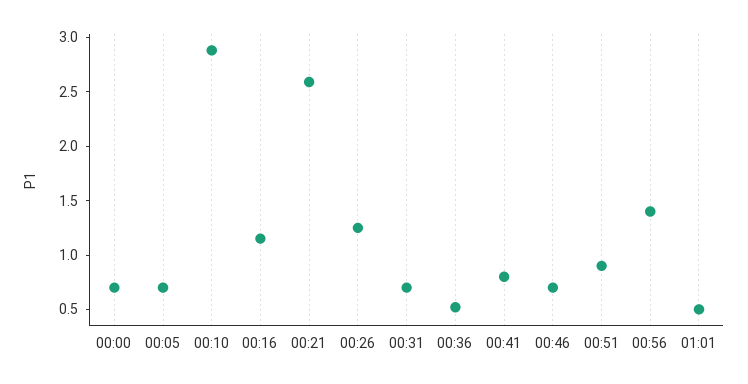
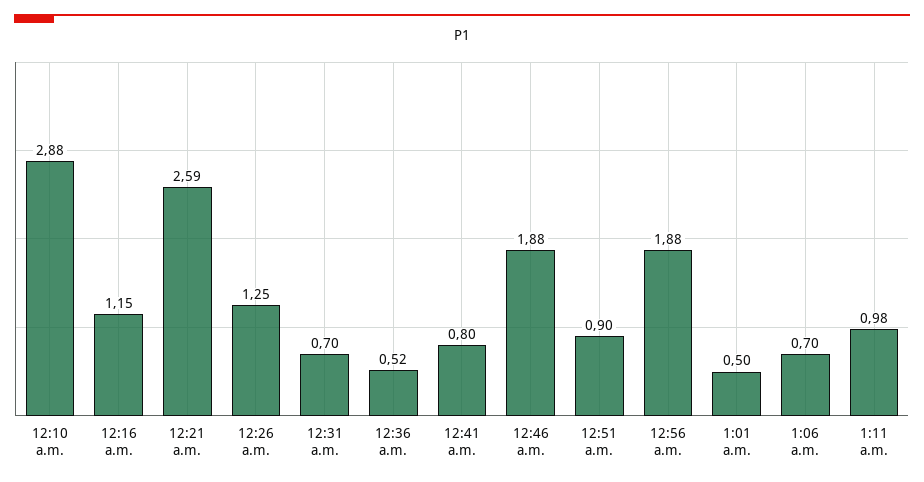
00:00: 0.7 -> none
00:05: 0.7 -> none
00:46: 0.7 -> 1.88
00:56: 1.4 -> 1.88
1:06 a.m.: none -> 0.7
1:11 a.m.: none -> 0.98

